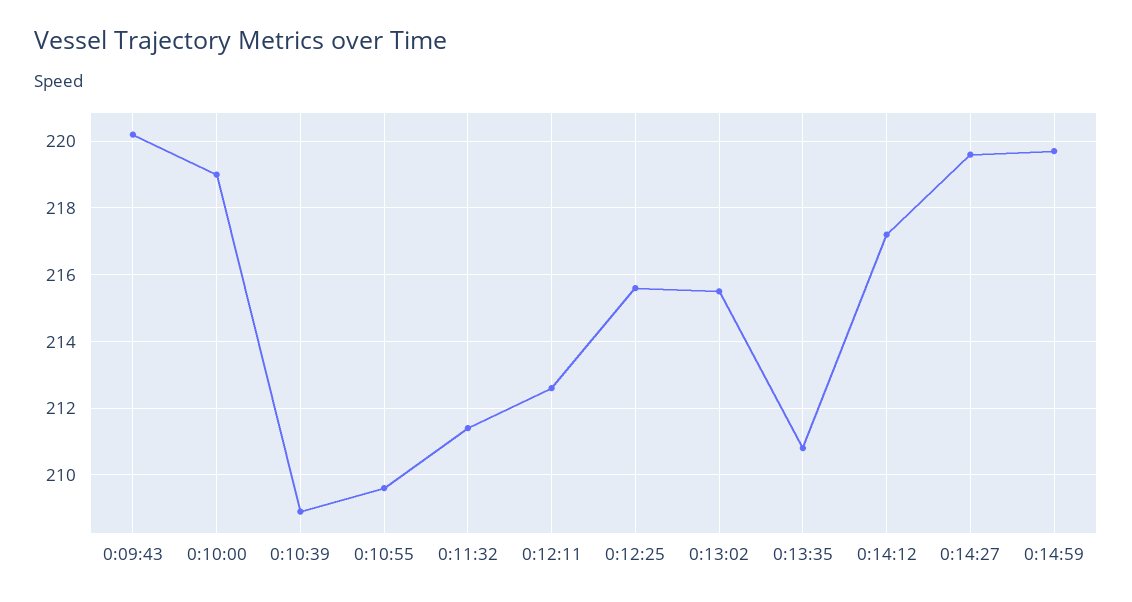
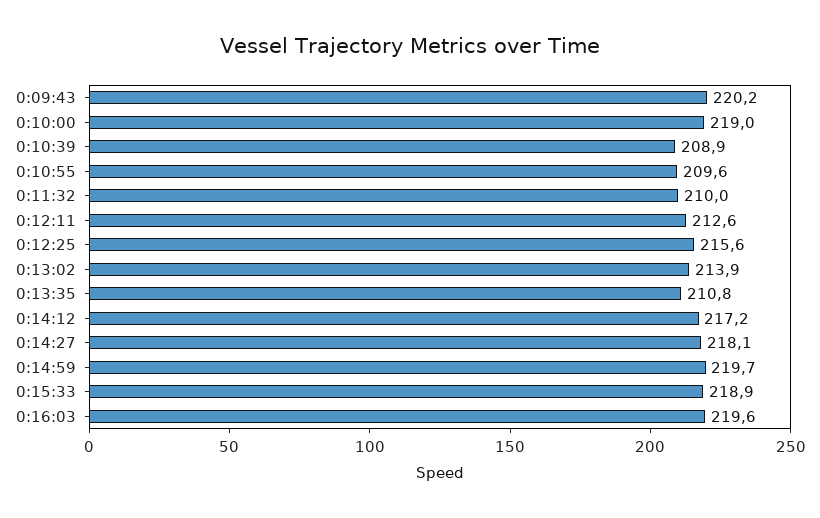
0:11:32: 211.5 -> 210
0:13:02: 215.5 -> 213.9
0:14:27: 219.5 -> 218.1
0:15:33: none -> 218.9
0:16:03: none -> 219.6

